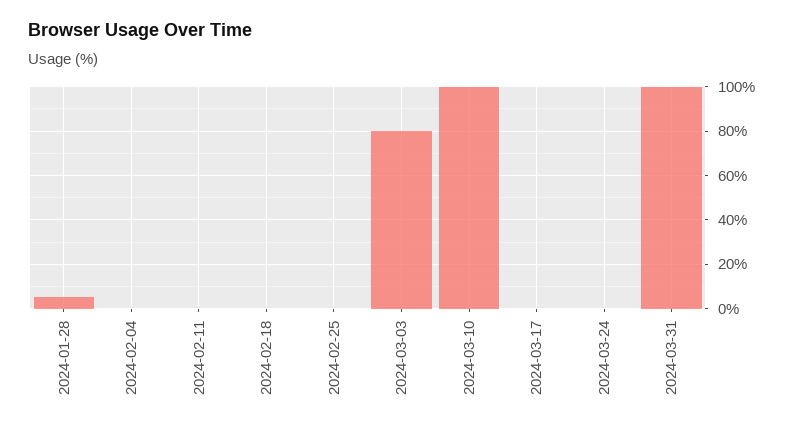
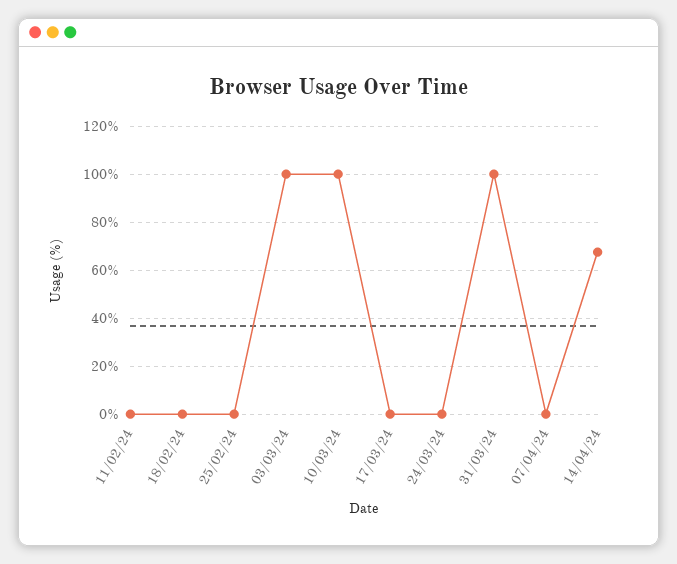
2024-01-28: 5 -> none
2024-02-04: 0 -> none
2024-03-03: 80 -> 100
07/04/24: none -> 0
14/04/24: none -> 67.5

